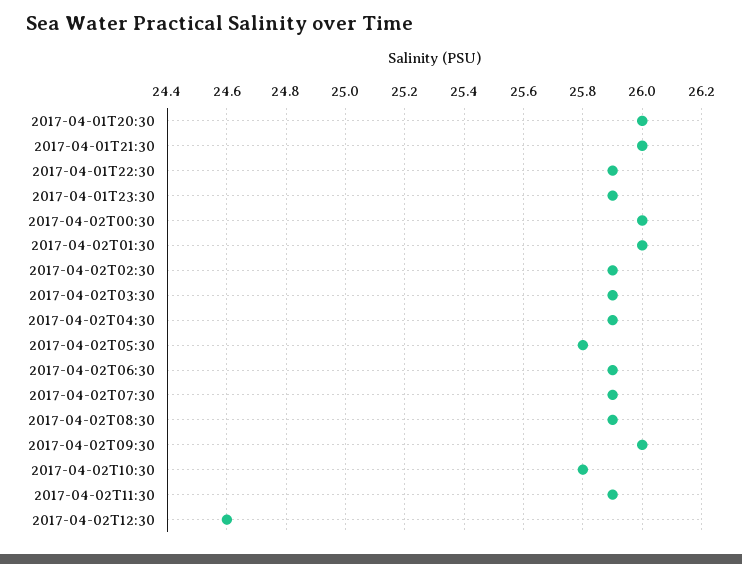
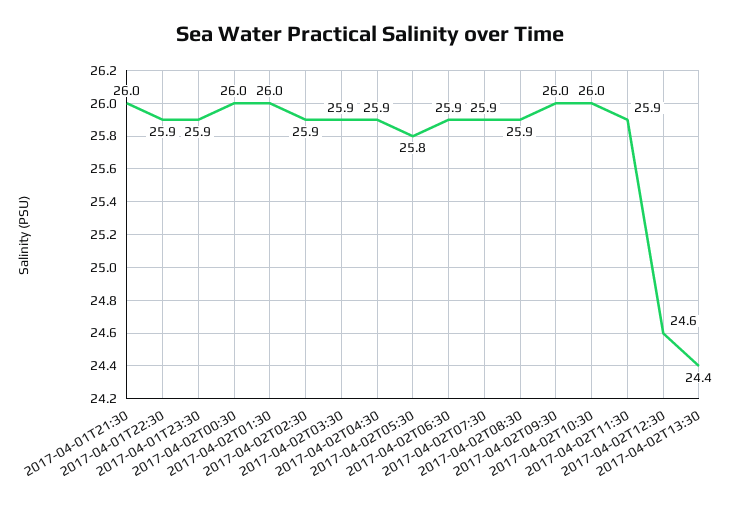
2017-04-01T20:30: 26 -> none
2017-04-02T10:30: 25.8 -> 26
2017-04-02T13:30: none -> 24.4

